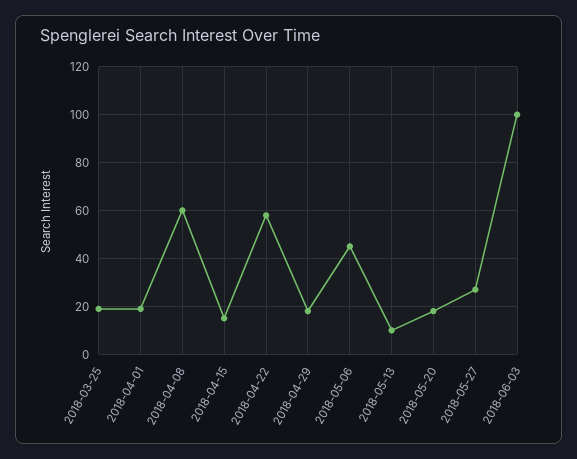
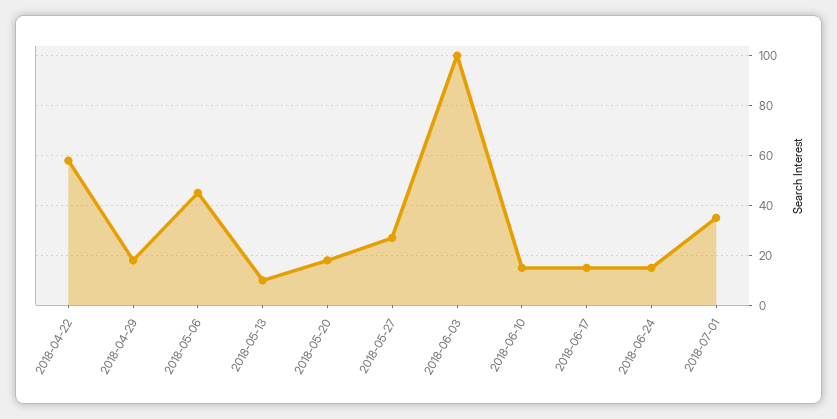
2018-03-25: 20 -> none
2018-04-01: 20 -> none
2018-04-08: 60 -> none
2018-04-15: 15 -> none
2018-06-10: none -> 15
2018-06-17: none -> 15
2018-06-24: none -> 15
2018-07-01: none -> 35

